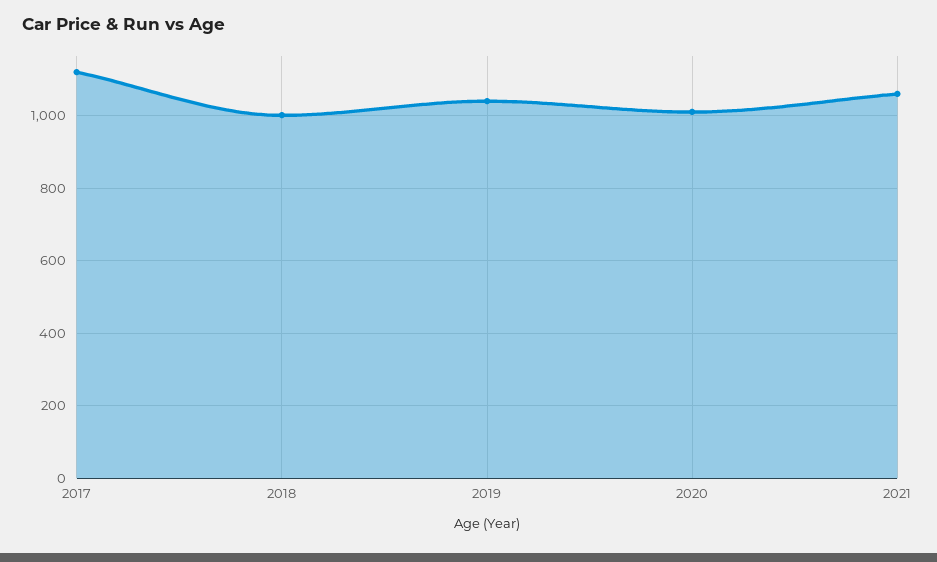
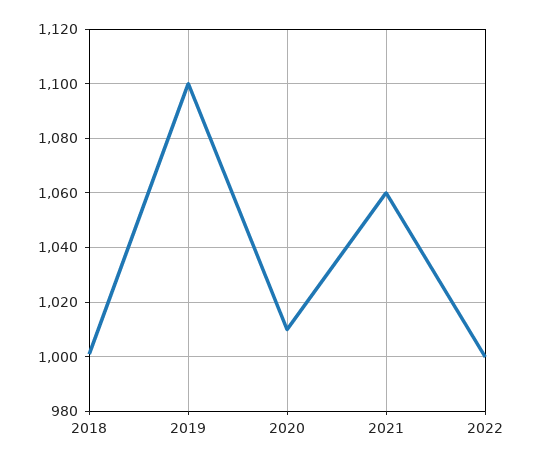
2017: 1120 -> none
2019: 1040 -> 1100
2022: none -> 1000

